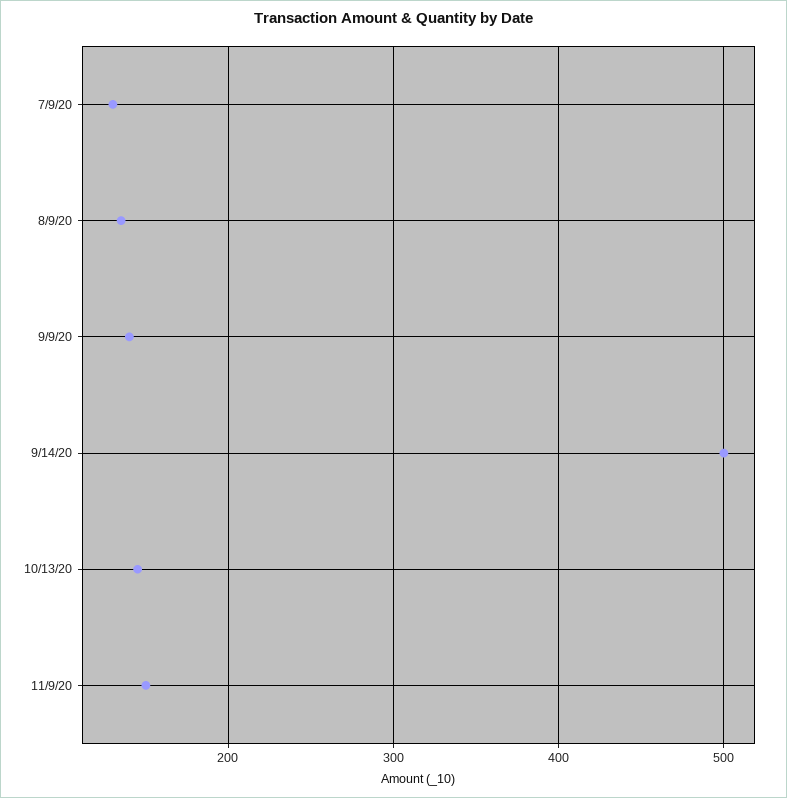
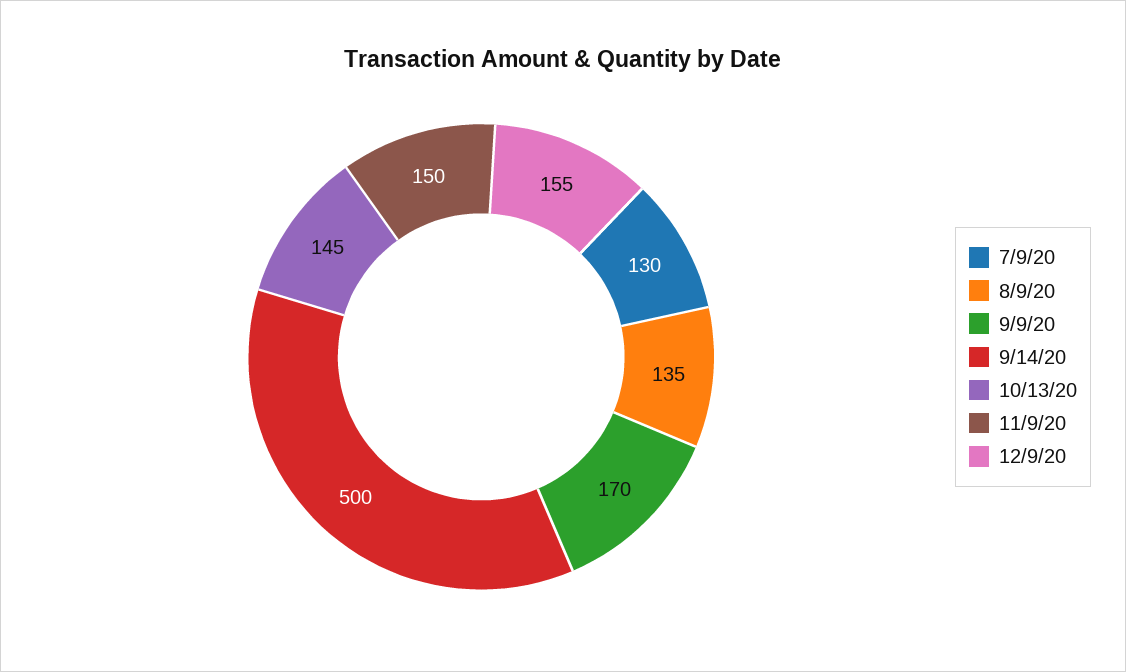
9/9/20: 140 -> 170
12/9/20: none -> 155

